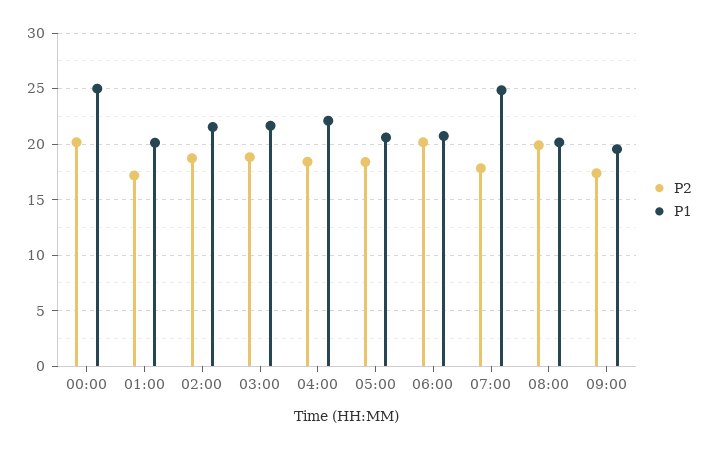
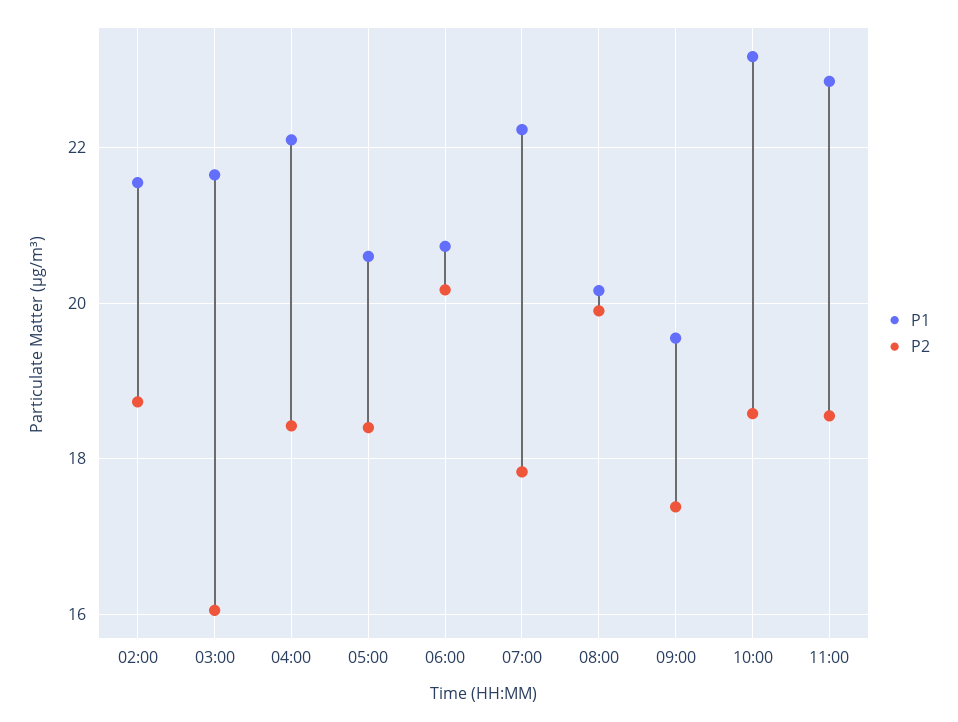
P2, 00:00: 20 -> none
P1, 00:00: 25 -> none
P2, 01:00: 17 -> none
P1, 01:00: 20 -> none
P2, 03:00: 19 -> 16
P1, 07:00: 25 -> 22.2
P1, 10:00: none -> 23.2
P2, 10:00: none -> 18.6
P1, 11:00: none -> 22.8
P2, 11:00: none -> 18.6

